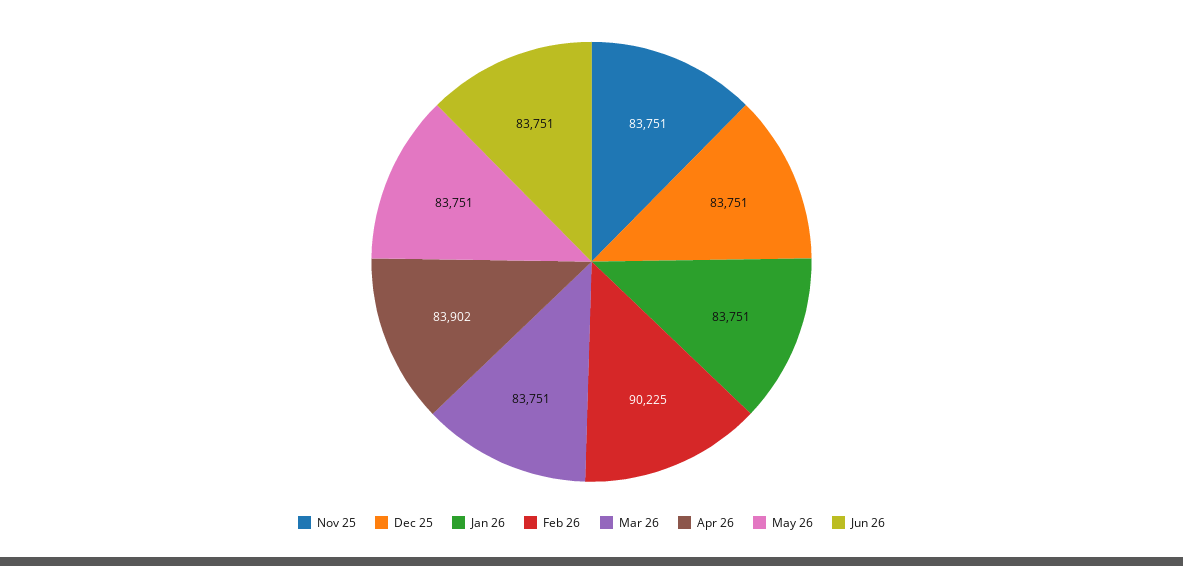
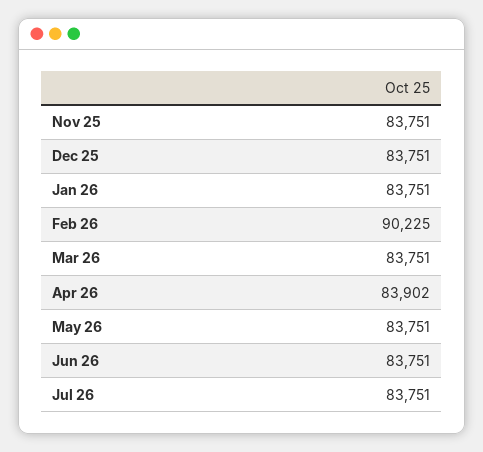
Jul 26: none -> 83751

